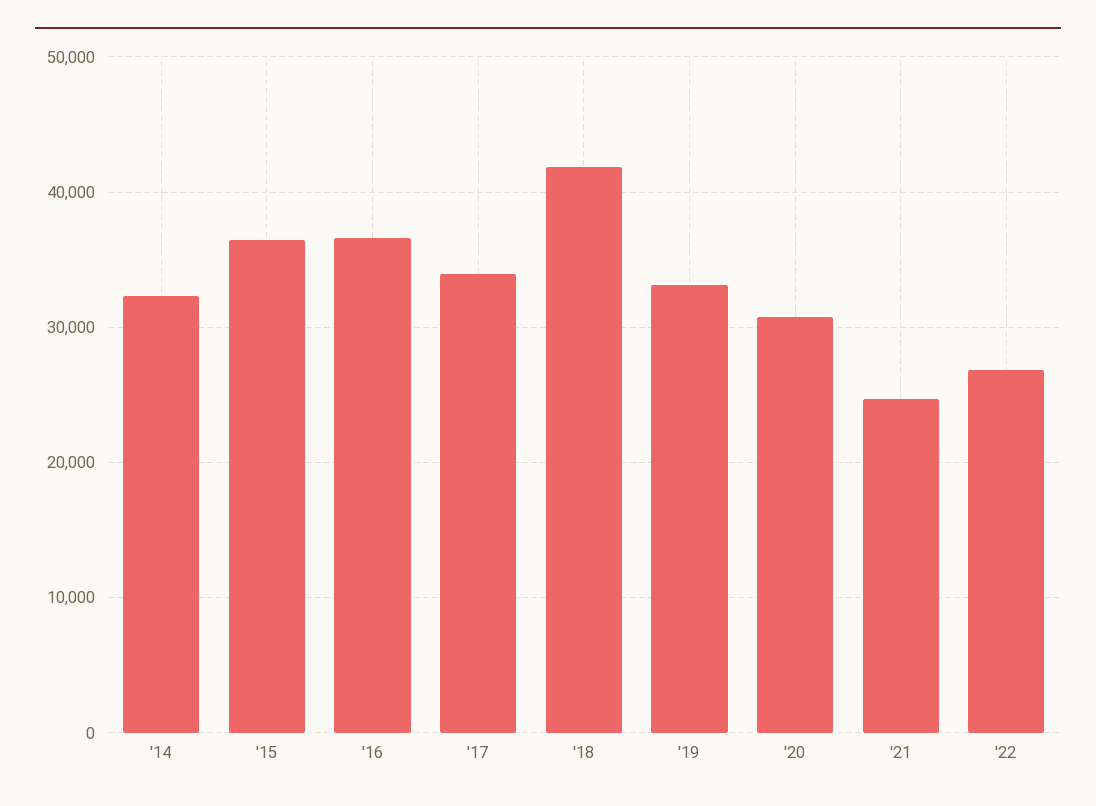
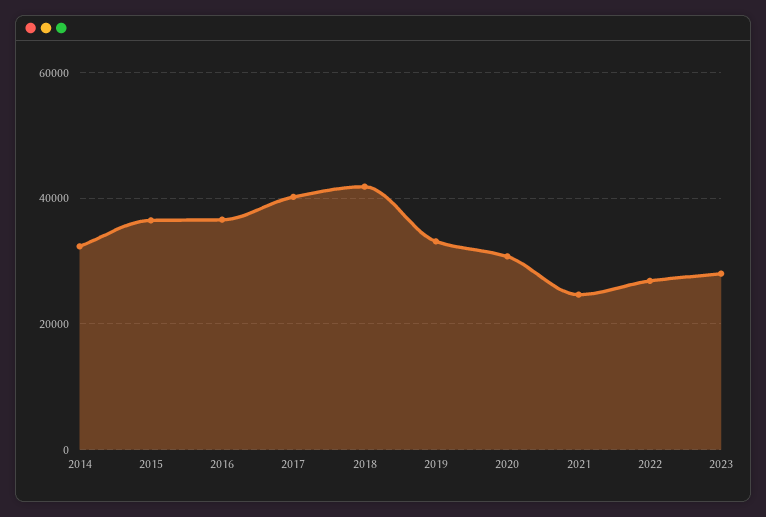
'17: 34000 -> 40000
2023: none -> 28000

